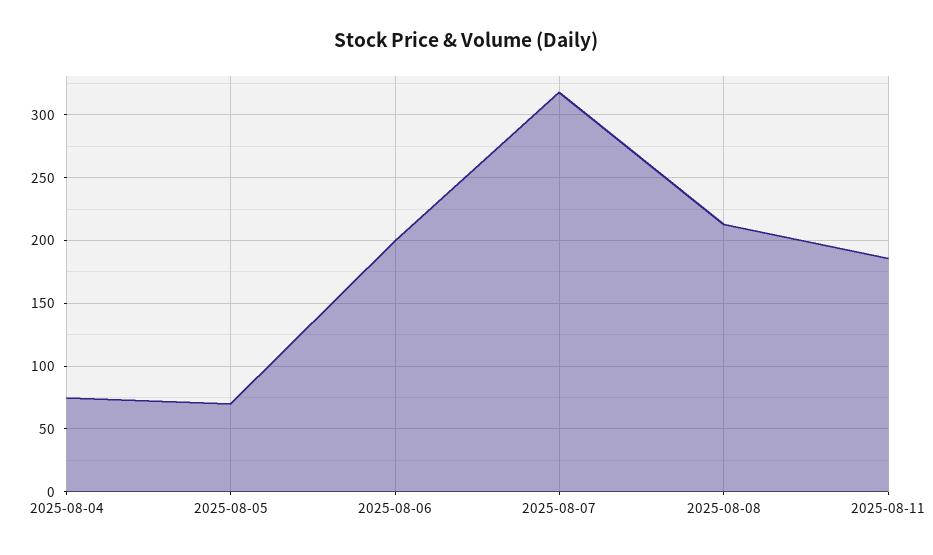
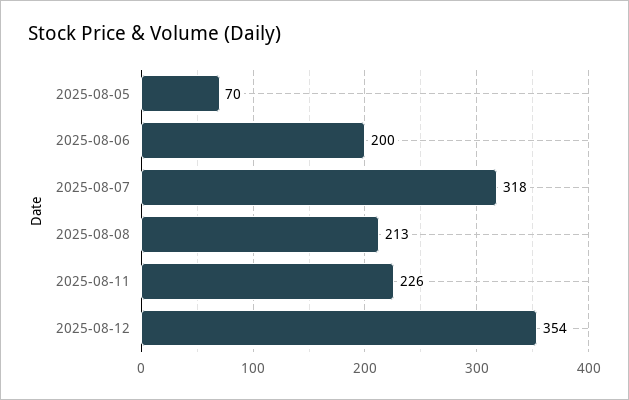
2025-08-04: 75 -> none
2025-08-11: 185 -> 226
2025-08-12: none -> 354

